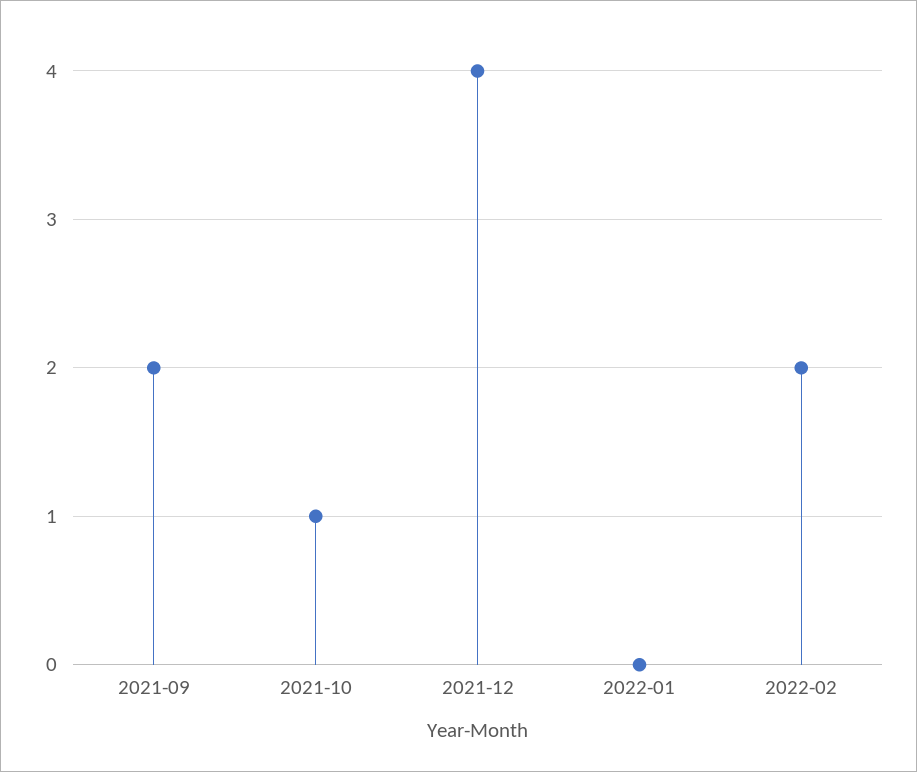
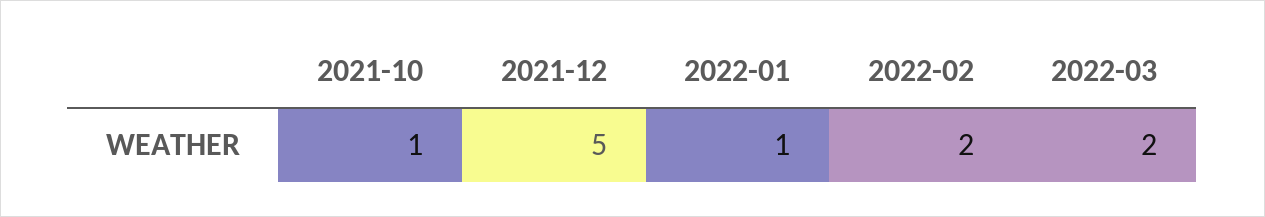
2021-09: 2 -> none
2021-12: 4 -> 5
2022-01: 0 -> 1
2022-03: none -> 2

